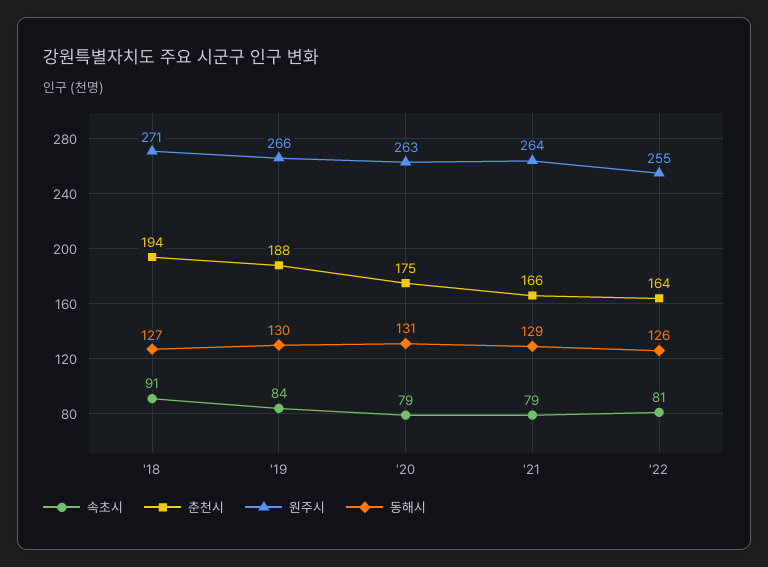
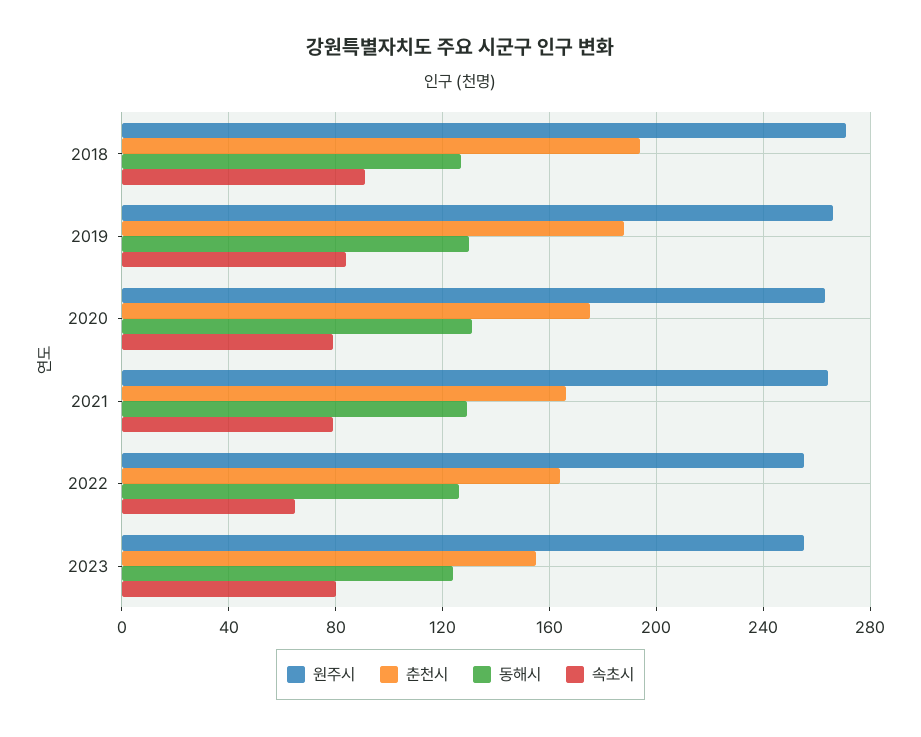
속초시, '22: 81 -> 65
원주시, 2023: none -> 255
춘천시, 2023: none -> 155
동해시, 2023: none -> 125
속초시, 2023: none -> 80

